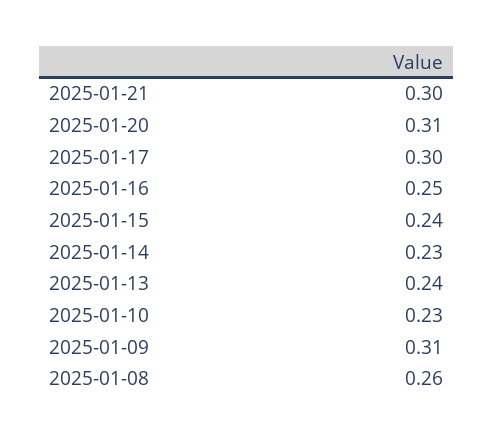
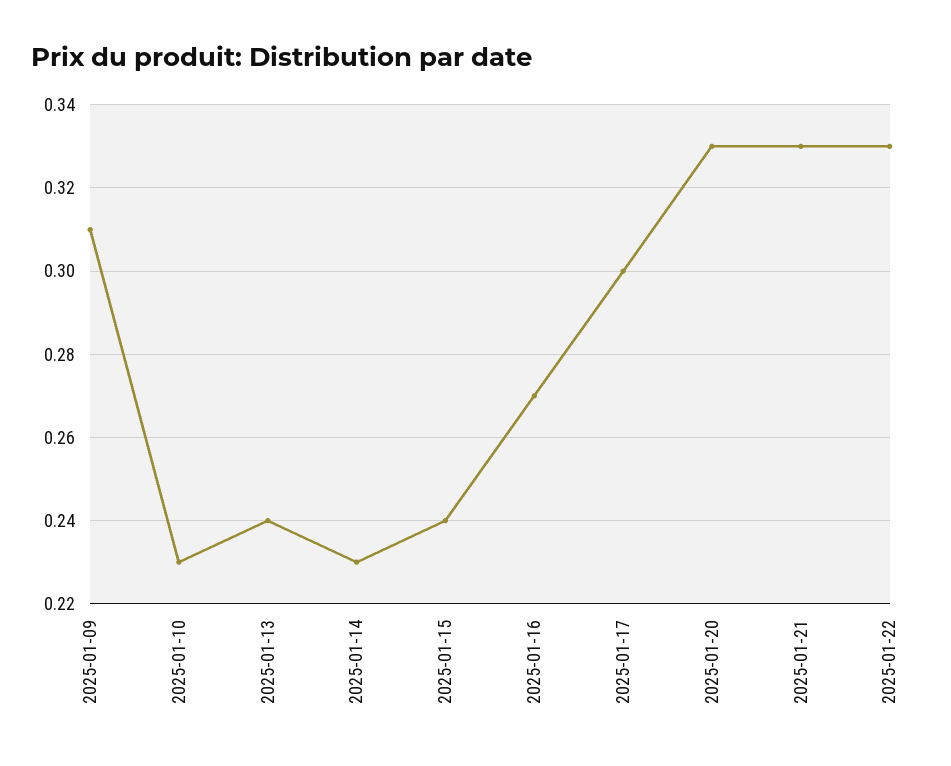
2025-01-21: 0.3 -> 0.33
2025-01-20: 0.31 -> 0.33
2025-01-16: 0.25 -> 0.27
2025-01-08: 0.26 -> none
2025-01-22: none -> 0.33

